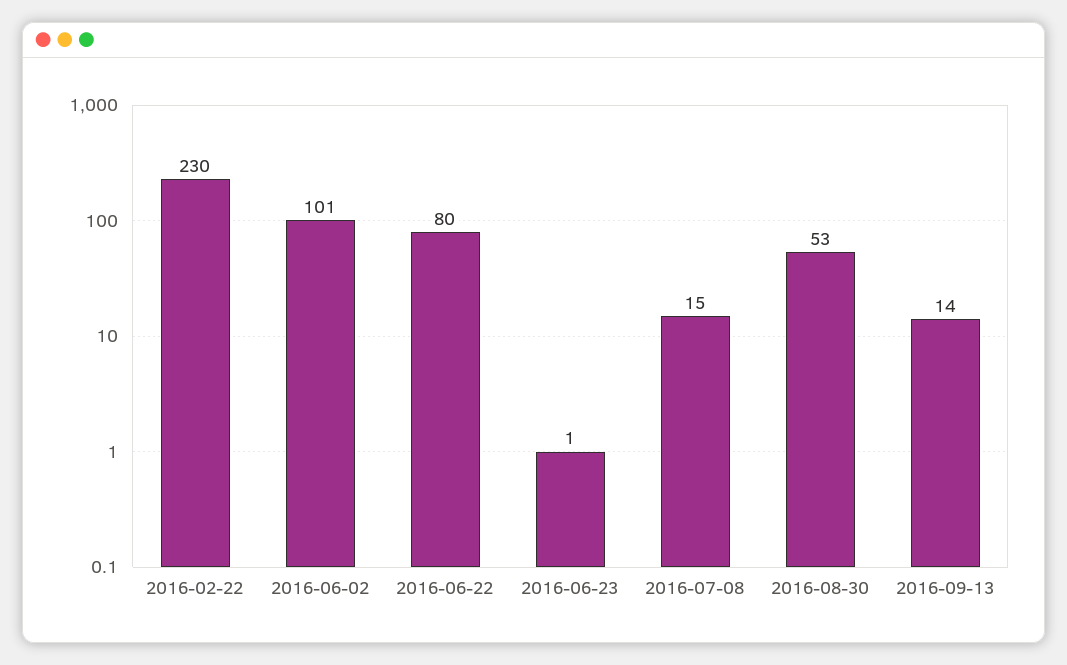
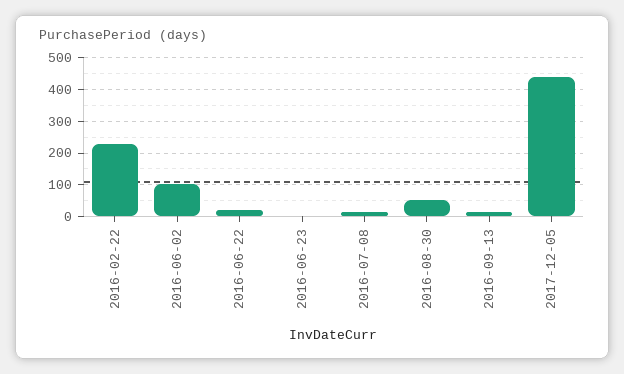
2016-06-22: 80 -> 20
2017-12-05: none -> 440

